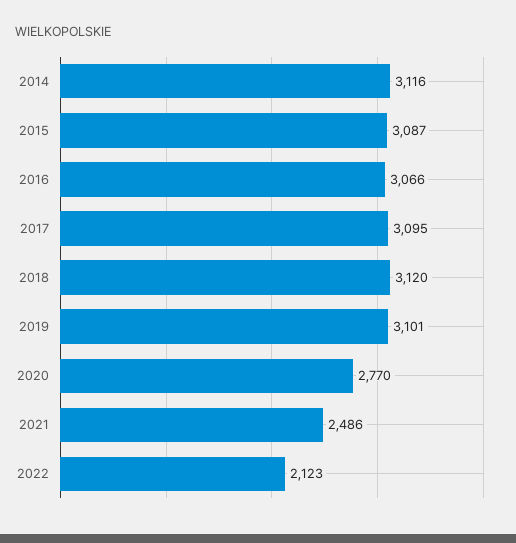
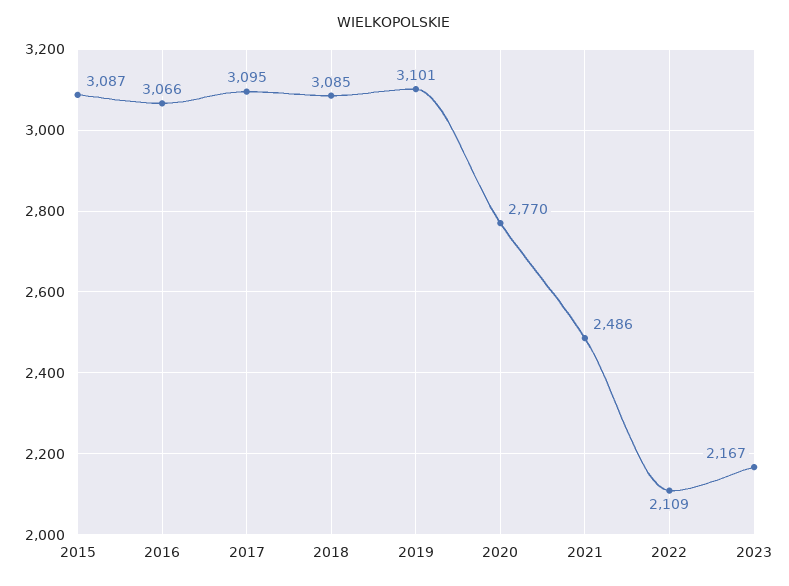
2014: 3116 -> none
2018: 3120 -> 3085
2022: 2123 -> 2109
2023: none -> 2167

